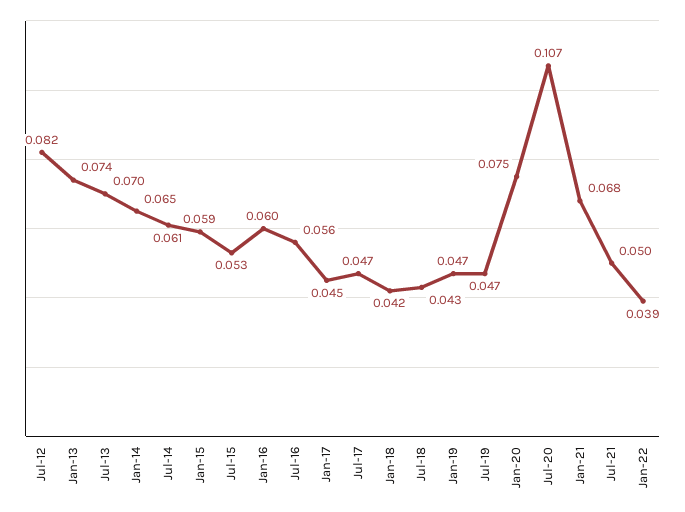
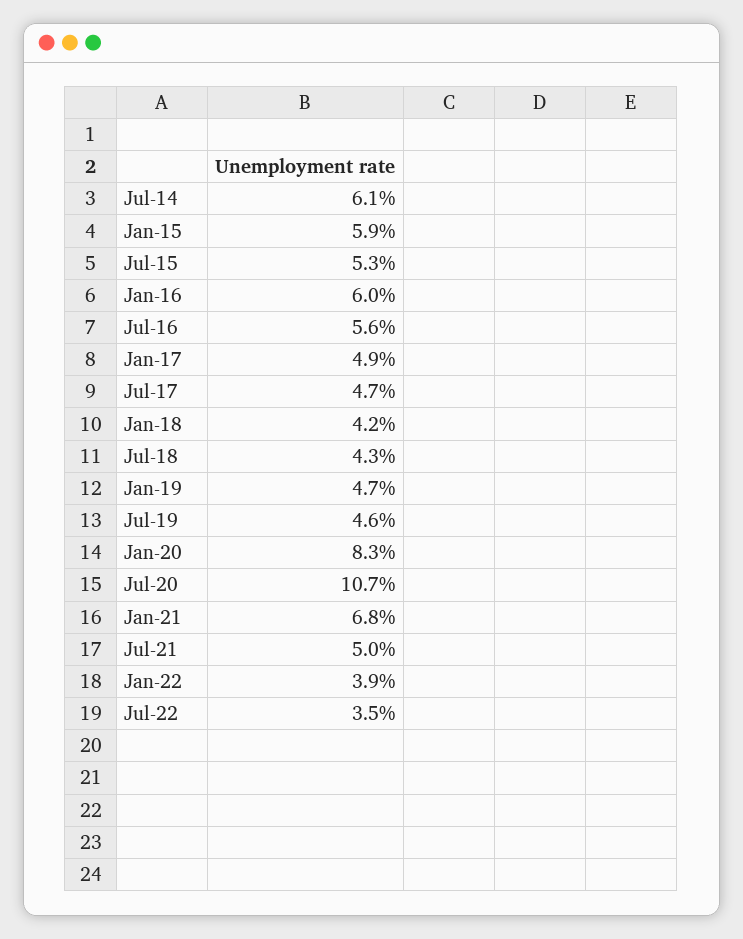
Jul-12: 0.082 -> none
Jan-13: 0.074 -> none
Jul-13: 0.07 -> none
Jan-14: 0.065 -> none
Jan-17: 0.045 -> 0.049
Jul-19: 0.047 -> 0.046
Jan-20: 0.075 -> 0.083
Jul-22: none -> 0.035

